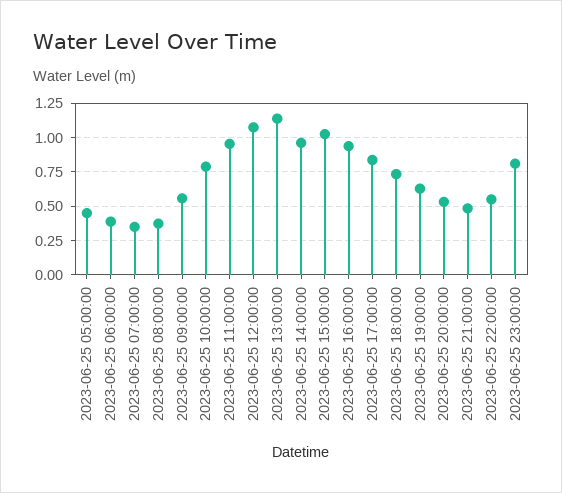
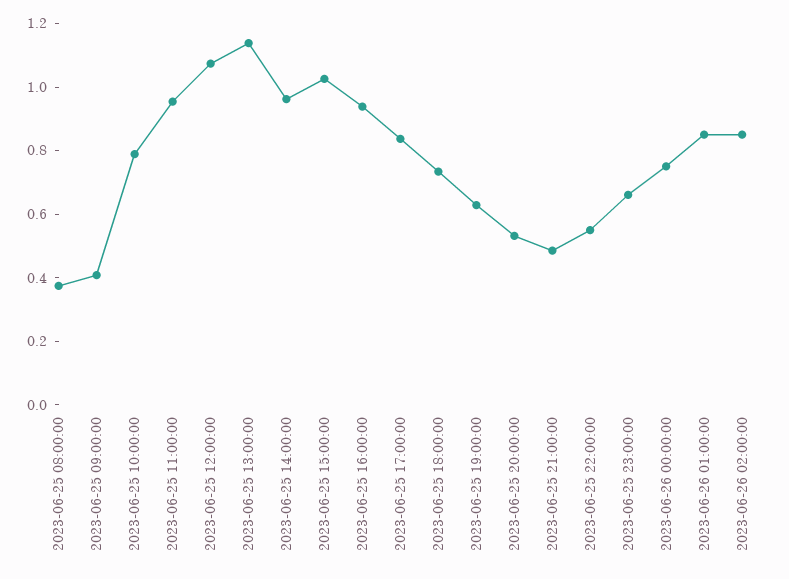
2023-06-25 05:00:00: 0.45 -> none
2023-06-25 06:00:00: 0.4 -> none
2023-06-25 07:00:00: 0.35 -> none
2023-06-25 09:00:00: 0.55 -> 0.4
2023-06-25 23:00:00: 0.8 -> 0.65
2023-06-26 00:00:00: none -> 0.75
2023-06-26 01:00:00: none -> 0.85
2023-06-26 02:00:00: none -> 0.85

